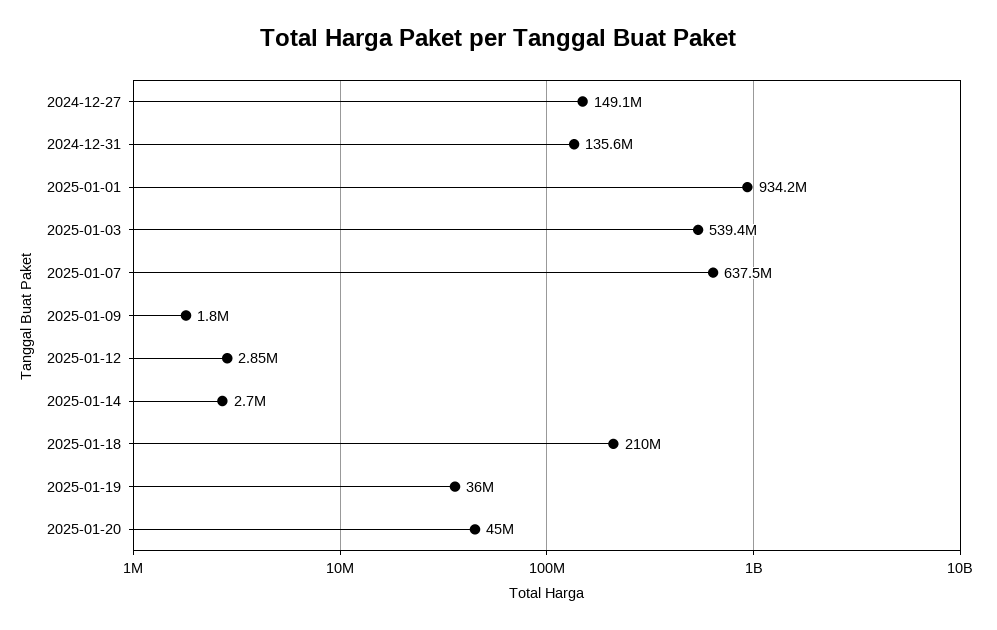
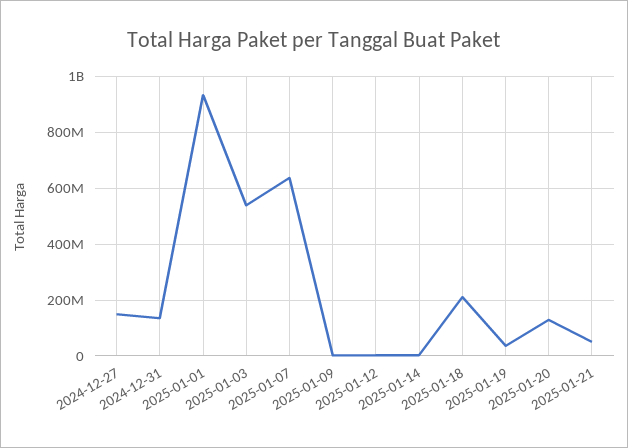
2025-01-20: 45000000 -> 125000000
2025-01-21: none -> 50000000

